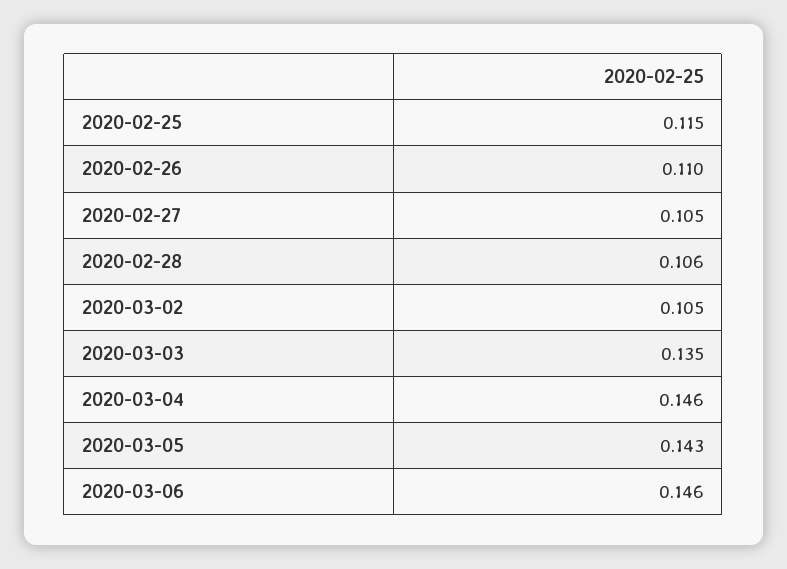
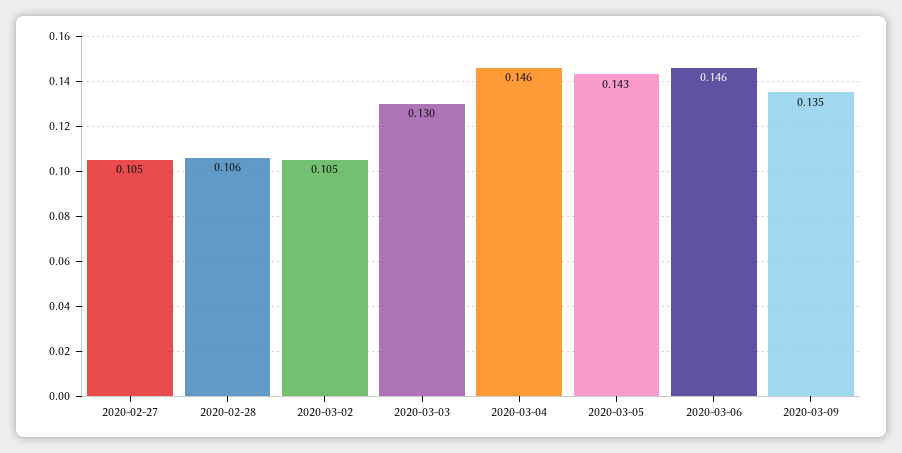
2020-02-25: 0.115 -> none
2020-02-26: 0.11 -> none
2020-03-03: 0.135 -> 0.13
2020-03-09: none -> 0.135

